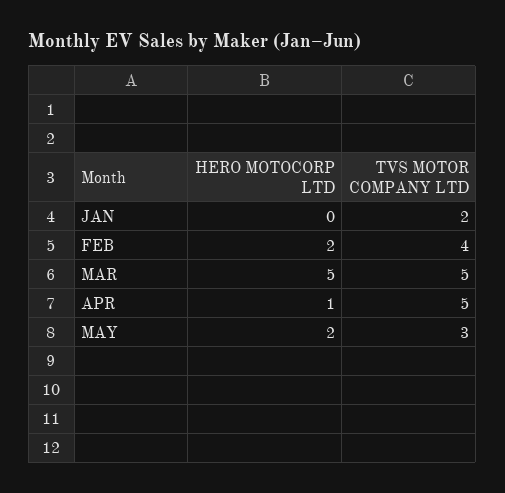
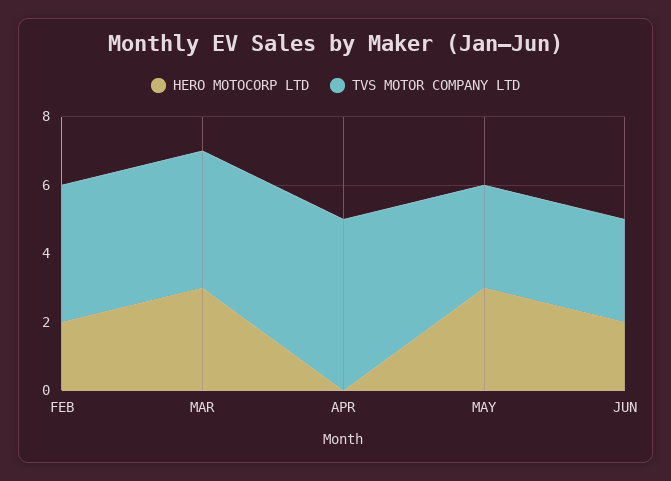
HERO MOTOCORP LTD, JAN: 0 -> none
TVS MOTOR COMPANY LTD, JAN: 2 -> none
HERO MOTOCORP LTD, MAR: 5 -> 3
TVS MOTOR COMPANY LTD, MAR: 5 -> 4
HERO MOTOCORP LTD, APR: 1 -> 0
HERO MOTOCORP LTD, MAY: 2 -> 3
HERO MOTOCORP LTD, JUN: none -> 2
TVS MOTOR COMPANY LTD, JUN: none -> 3

